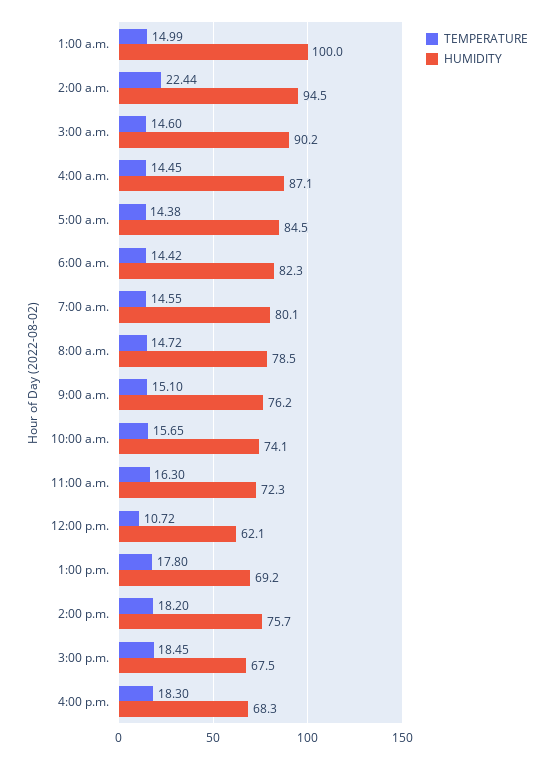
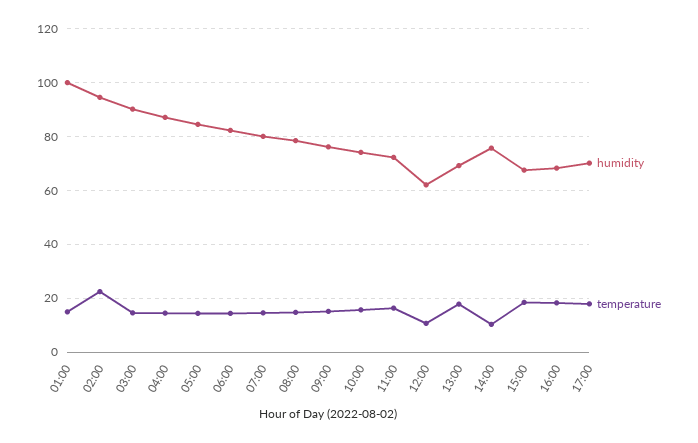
TEMPERATURE, 2:00 p.m.: 18.2 -> 10
HUMIDITY, 17:00: none -> 70
TEMPERATURE, 17:00: none -> 17.5

